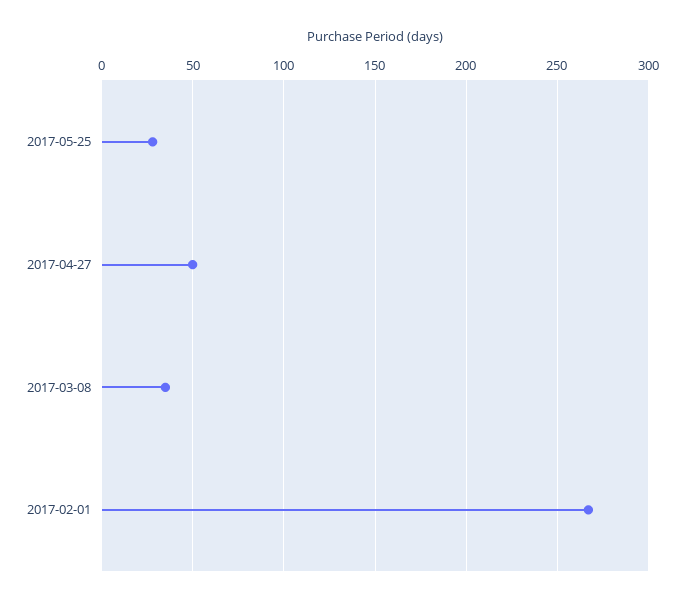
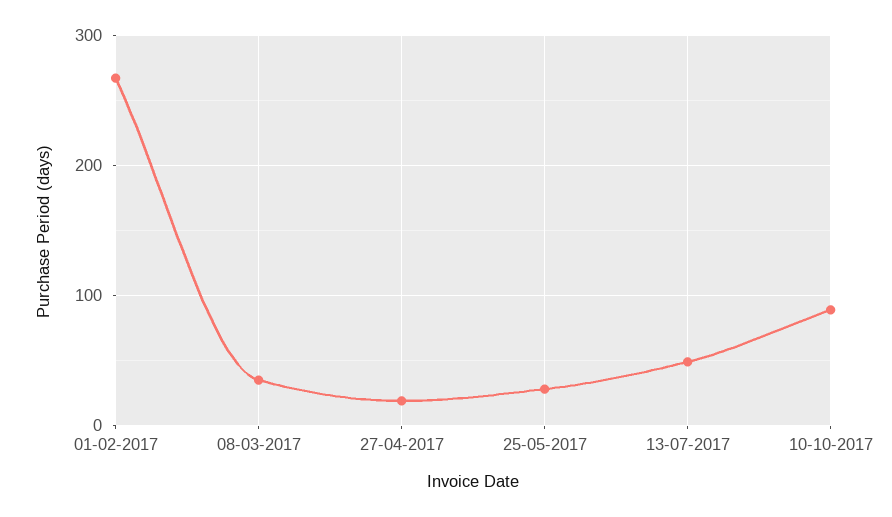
2017-04-27: 50 -> 20
13-07-2017: none -> 50
10-10-2017: none -> 90

